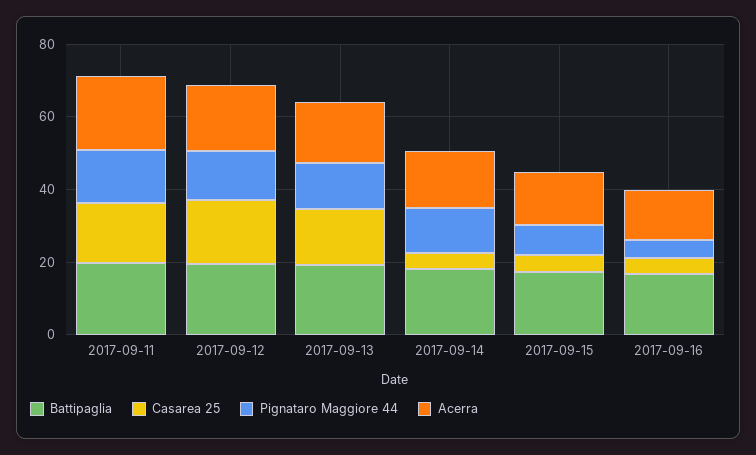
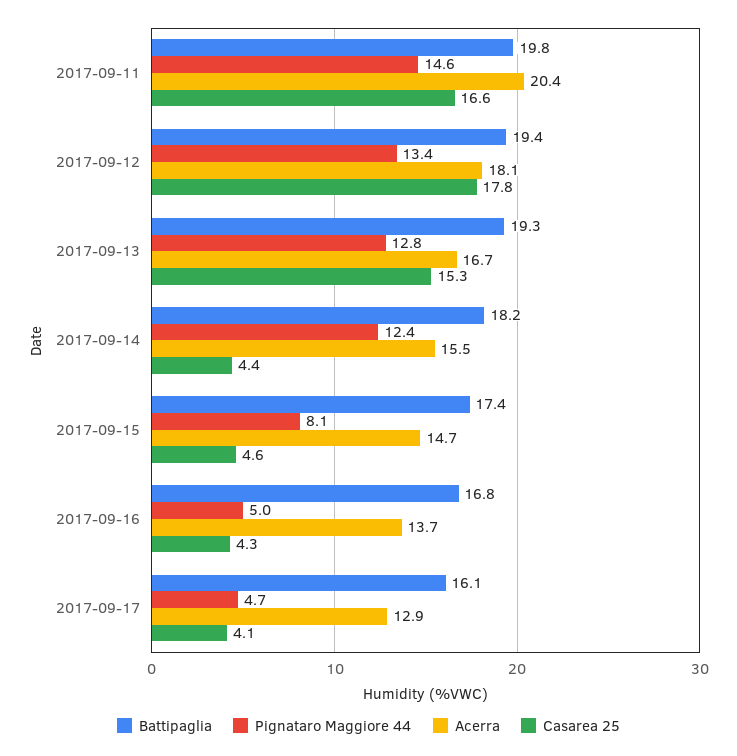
Battipaglia, 2017-09-17: none -> 16.1
Pignataro Maggiore 44, 2017-09-17: none -> 4.7
Acerra, 2017-09-17: none -> 12.9
Casarea 25, 2017-09-17: none -> 4.1

